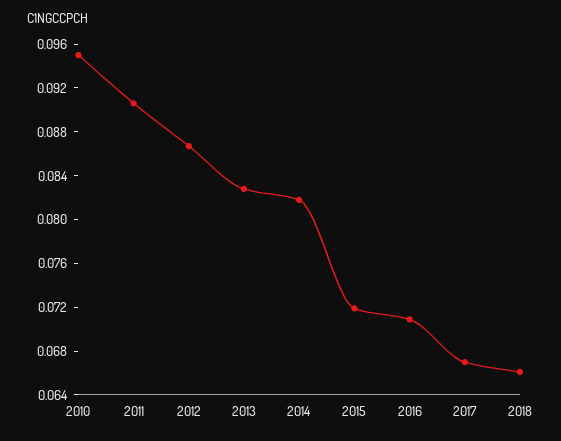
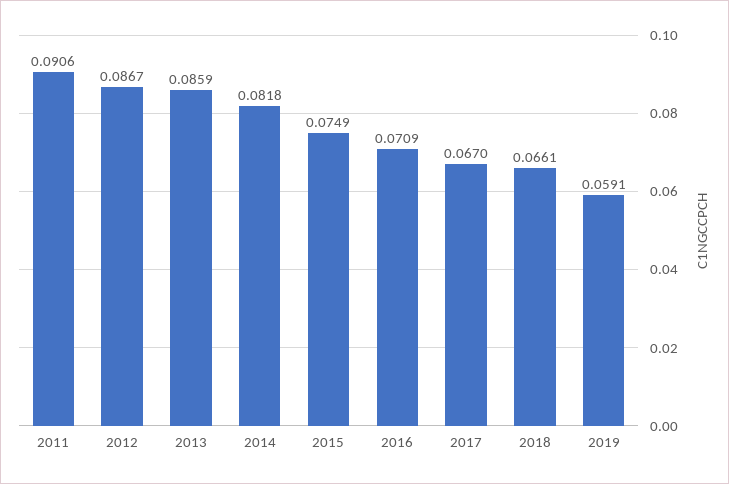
2010: 0.095 -> none
2013: 0.083 -> 0.0859
2015: 0.072 -> 0.0749
2019: none -> 0.0591

